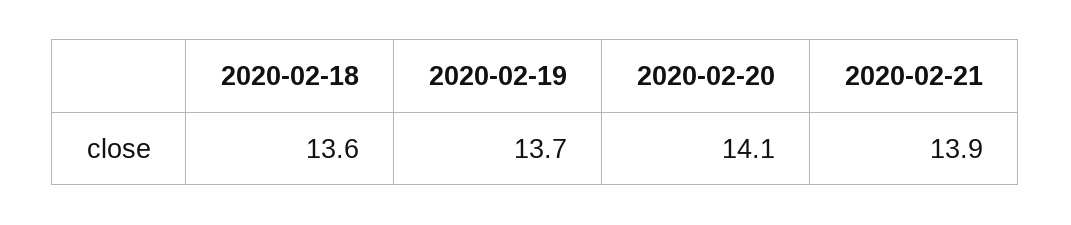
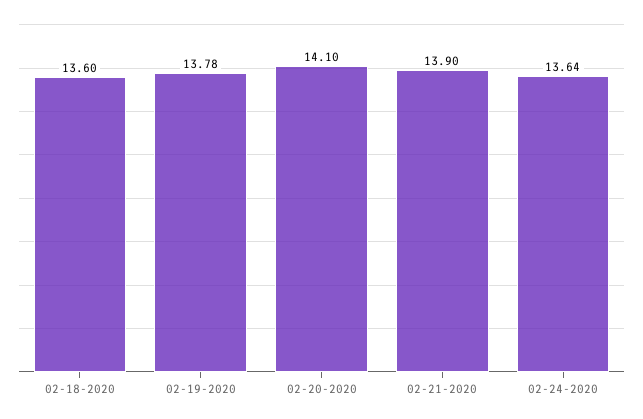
2020-02-19: 13.7 -> 13.78
02-24-2020: none -> 13.64

